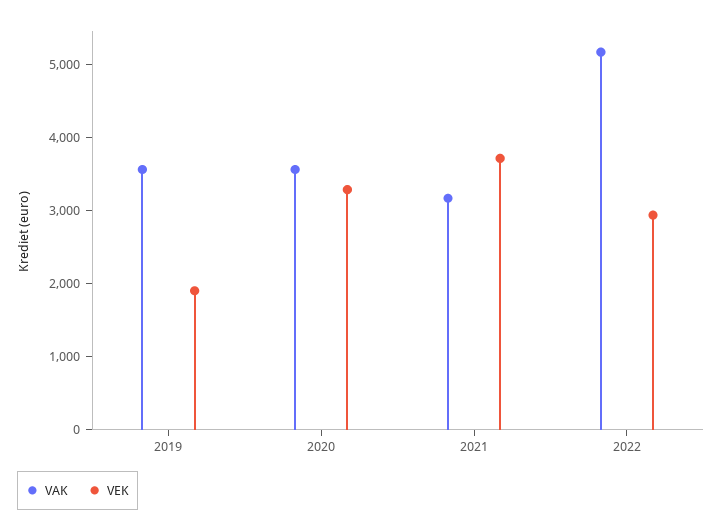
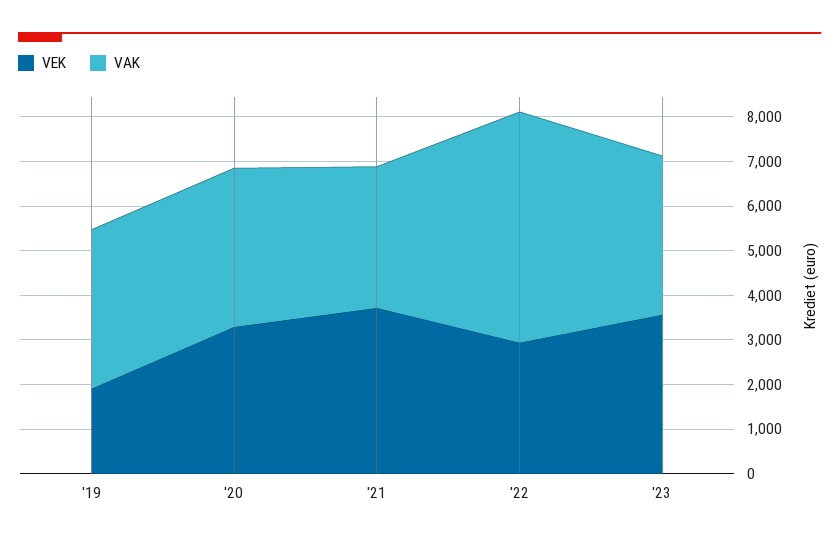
VEK, '23: none -> 3600
VAK, '23: none -> 3600

